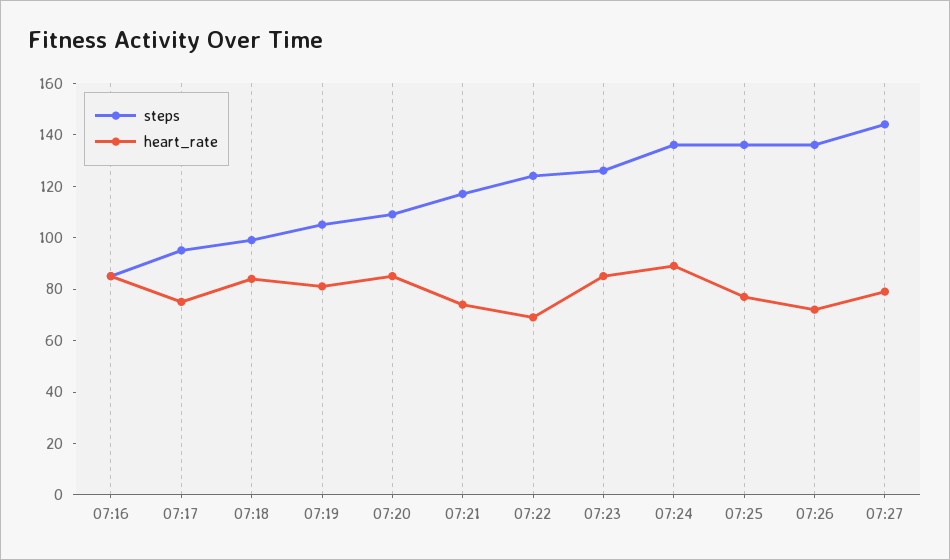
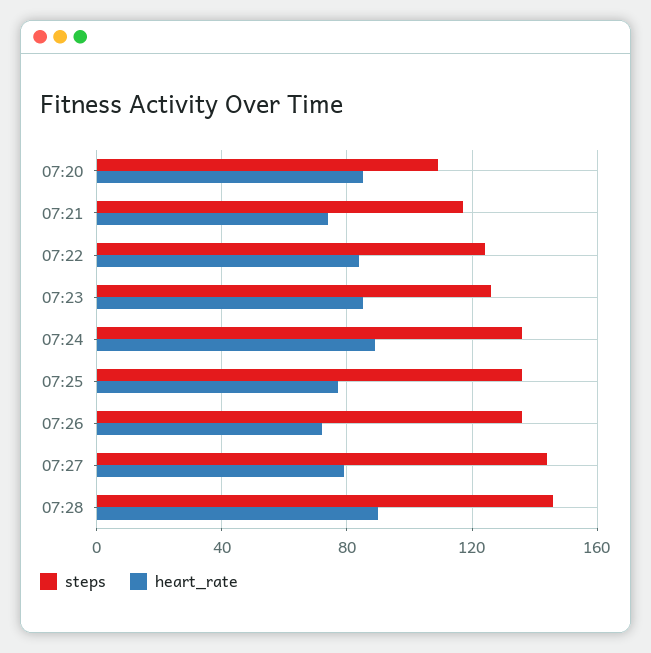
steps, 07:16: 85 -> none
heart_rate, 07:16: 85 -> none
steps, 07:17: 95 -> none
heart_rate, 07:17: 75 -> none
steps, 07:18: 100 -> none
heart_rate, 07:18: 85 -> none
steps, 07:19: 105 -> none
heart_rate, 07:19: 80 -> none
heart_rate, 07:22: 70 -> 85
steps, 07:28: none -> 145
heart_rate, 07:28: none -> 90

